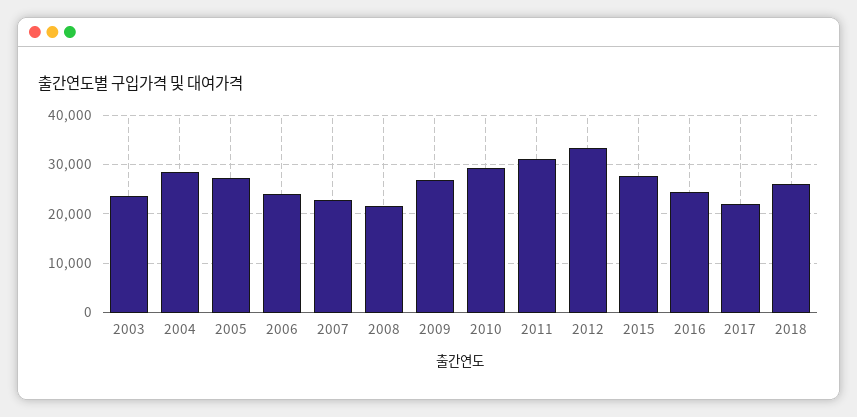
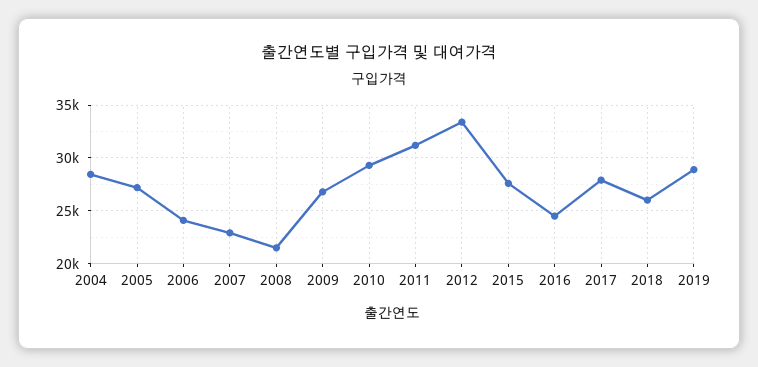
2003: 24000 -> none
2017: 22000 -> 28000
2019: none -> 29000

